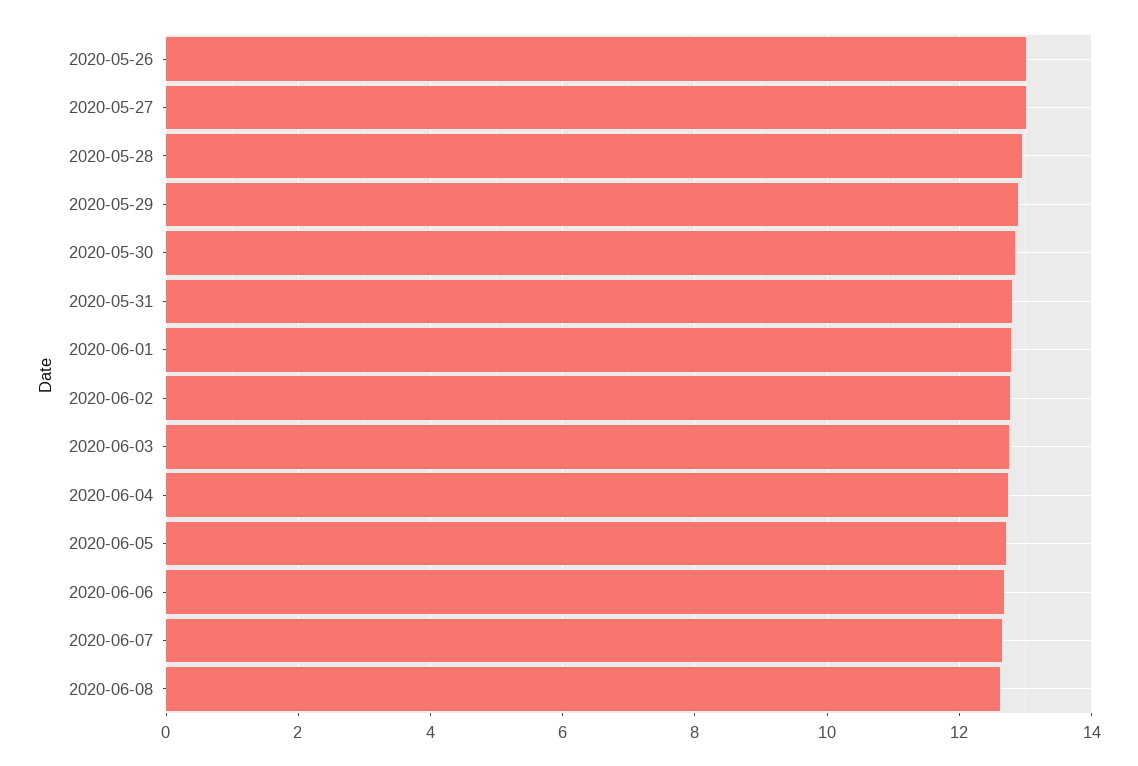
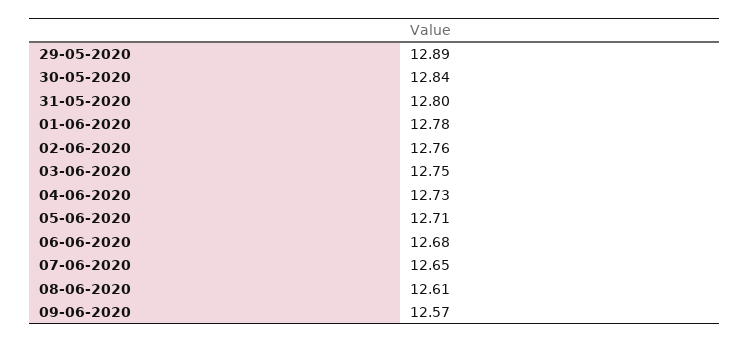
2020-05-26: 13 -> none
2020-05-27: 13 -> none
2020-05-28: 13 -> none
09-06-2020: none -> 12.57

